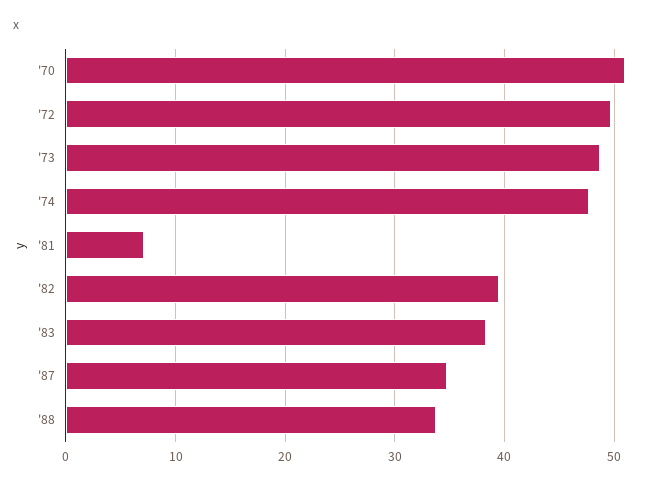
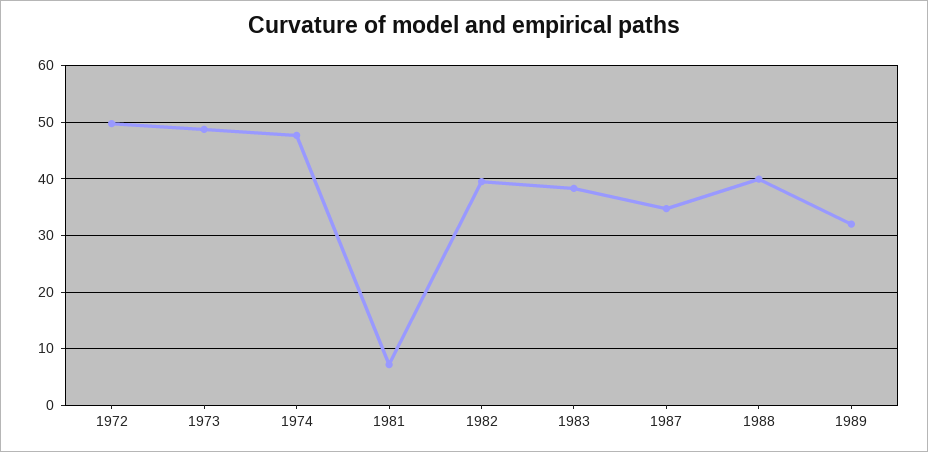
'70: 51 -> none
'88: 34 -> 40
1989: none -> 32

